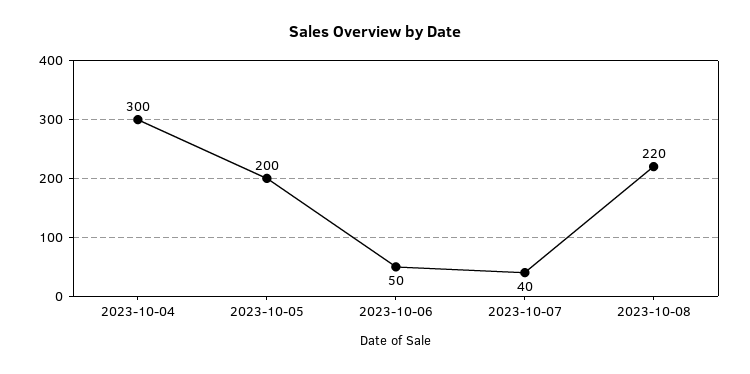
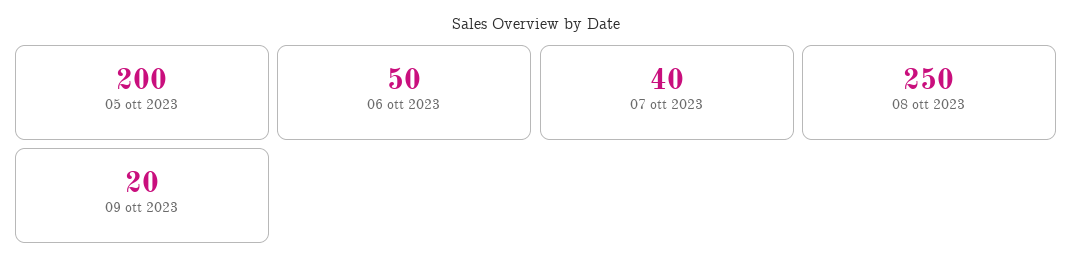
2023-10-04: 300 -> none
2023-10-08: 220 -> 250
09 ott 2023: none -> 20

